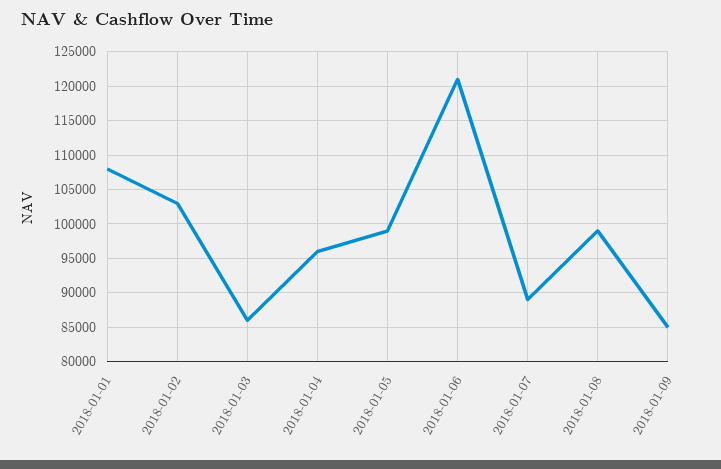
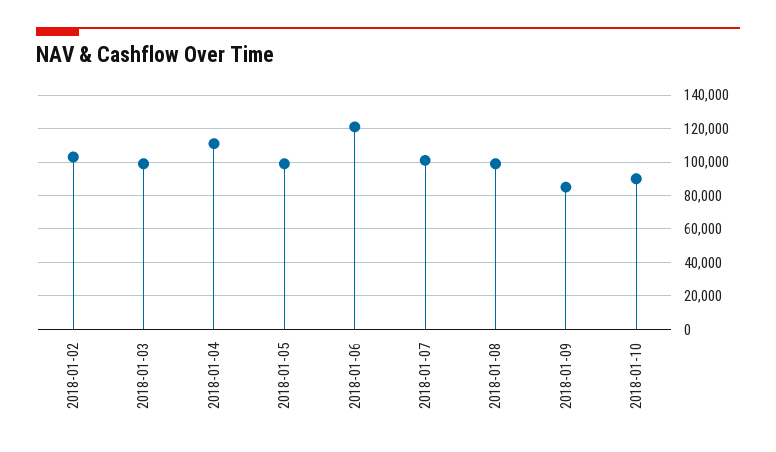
2018-01-01: 108000 -> none
2018-01-03: 86000 -> 100000
2018-01-04: 96000 -> 110000
2018-01-07: 89000 -> 100000
2018-01-10: none -> 90000

